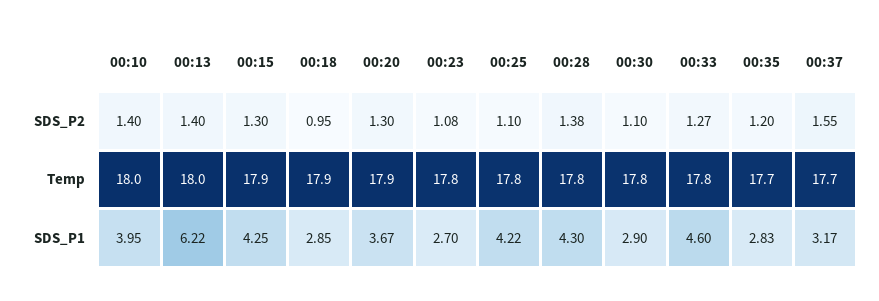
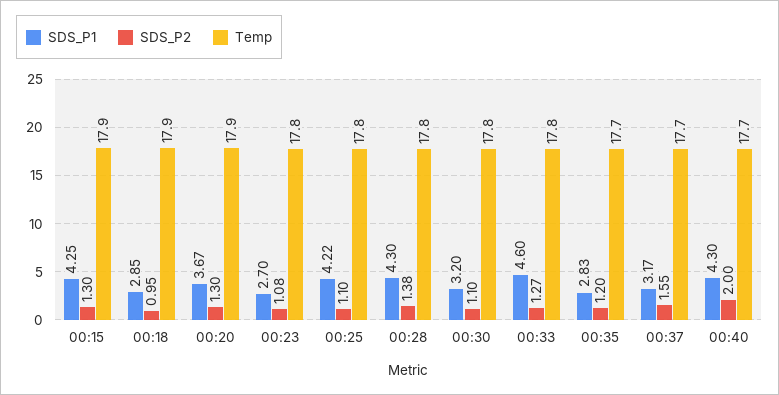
SDS_P2, 00:10: 1.4 -> none
SDS_P2, 00:13: 1.4 -> none
Temp, 00:10: 18 -> none
Temp, 00:13: 18 -> none
SDS_P1, 00:10: 3.95 -> none
SDS_P1, 00:13: 6.22 -> none
SDS_P1, 00:30: 2.9 -> 3.2
SDS_P1, 00:40: none -> 4.3
SDS_P2, 00:40: none -> 2
Temp, 00:40: none -> 17.7

